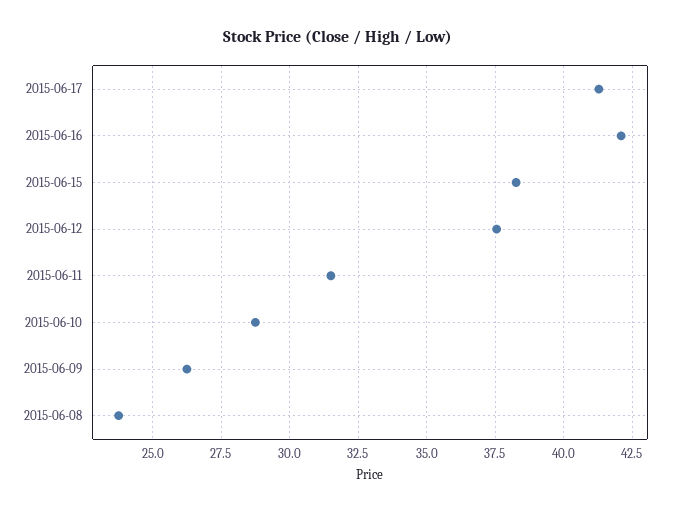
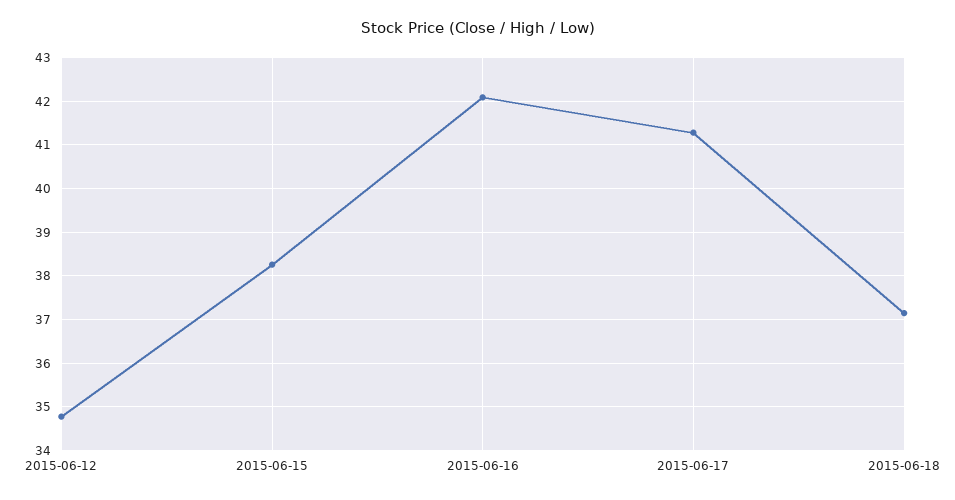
2015-06-12: 37.5 -> 34.8
2015-06-11: 31.5 -> none
2015-06-10: 28.75 -> none
2015-06-09: 26.25 -> none
2015-06-08: 23.75 -> none
2015-06-18: none -> 37.2

